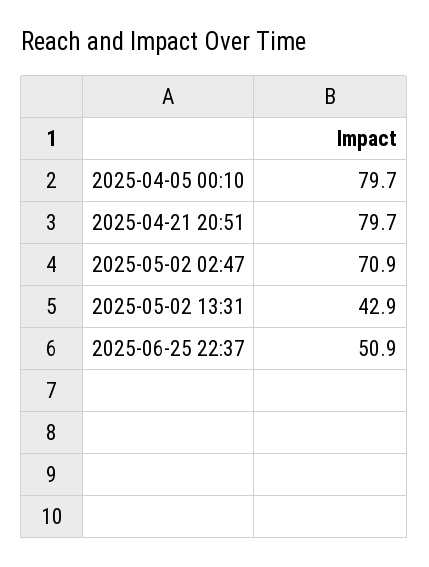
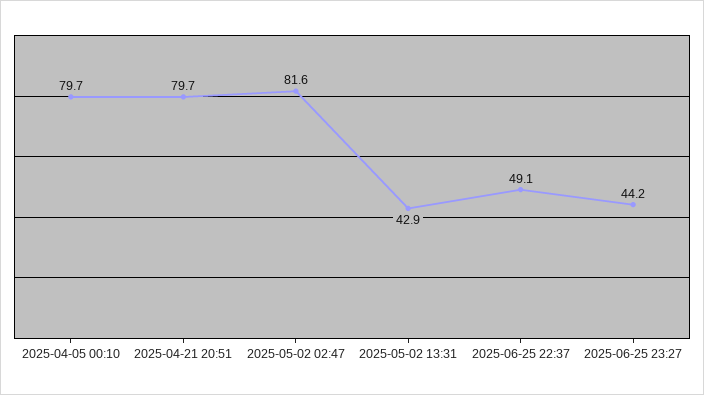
2025-05-02 02:47: 70.9 -> 81.6
2025-06-25 22:37: 50.9 -> 49.1
2025-06-25 23:27: none -> 44.2

